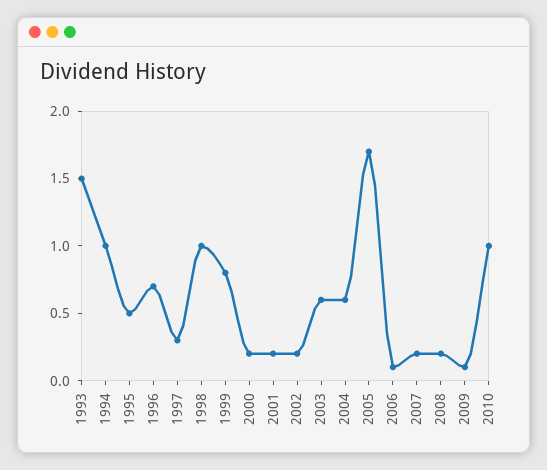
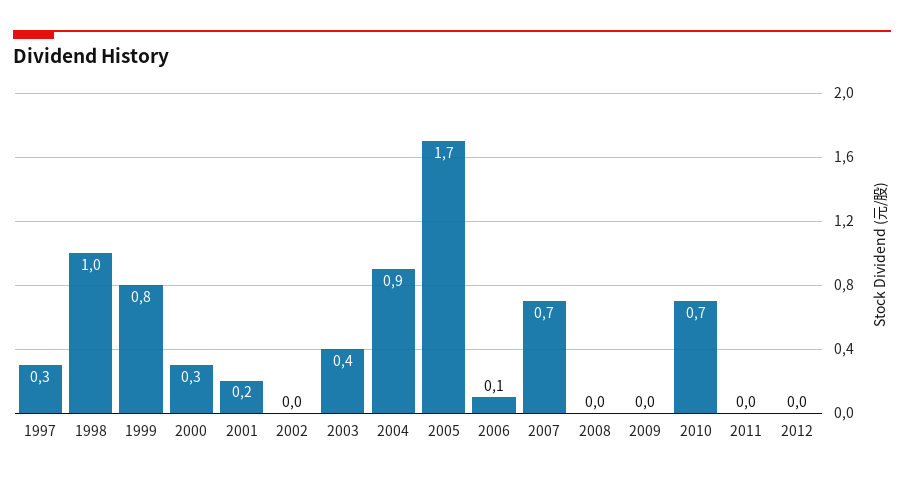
1993: 1.5 -> none
1994: 1 -> none
1995: 0.5 -> none
1996: 0.7 -> none
2000: 0.2 -> 0.3
2002: 0.2 -> 0
2003: 0.6 -> 0.4
2004: 0.6 -> 0.9
2007: 0.2 -> 0.7
2008: 0.2 -> 0
2009: 0.1 -> 0
2010: 1 -> 0.7
2011: none -> 0
2012: none -> 0

